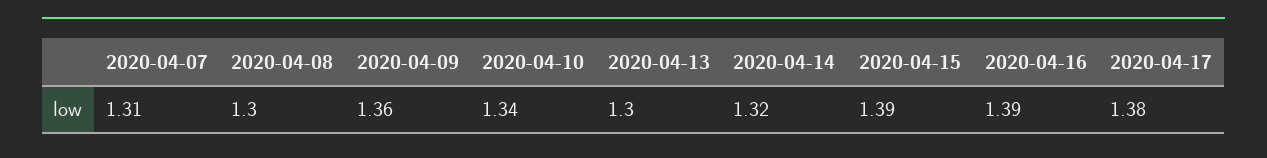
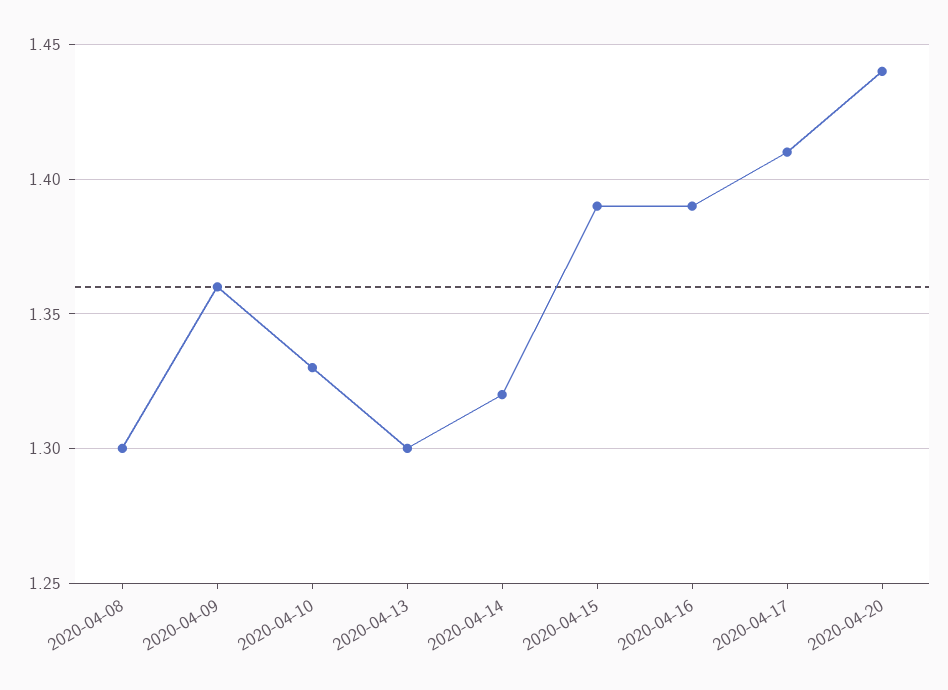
2020-04-07: 1.31 -> none
2020-04-10: 1.34 -> 1.33
2020-04-17: 1.38 -> 1.41
2020-04-20: none -> 1.44

